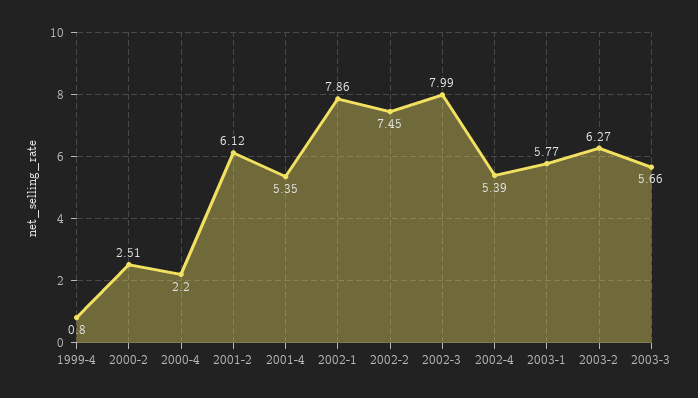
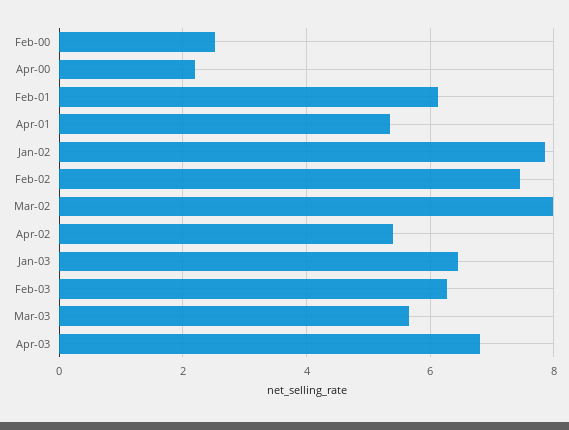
1999-4: 0.8 -> none
2003-1: 5.77 -> 6.4
Apr-03: none -> 6.8

